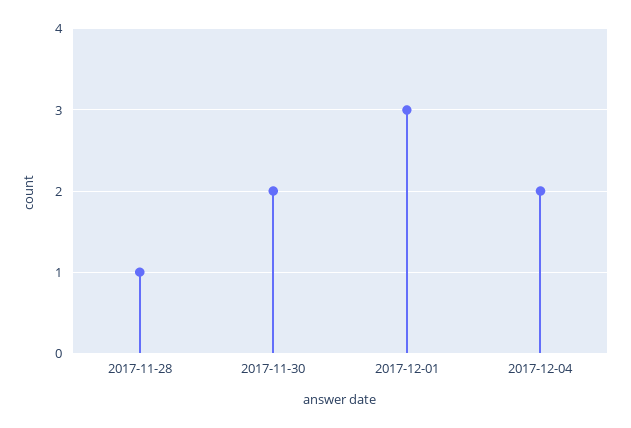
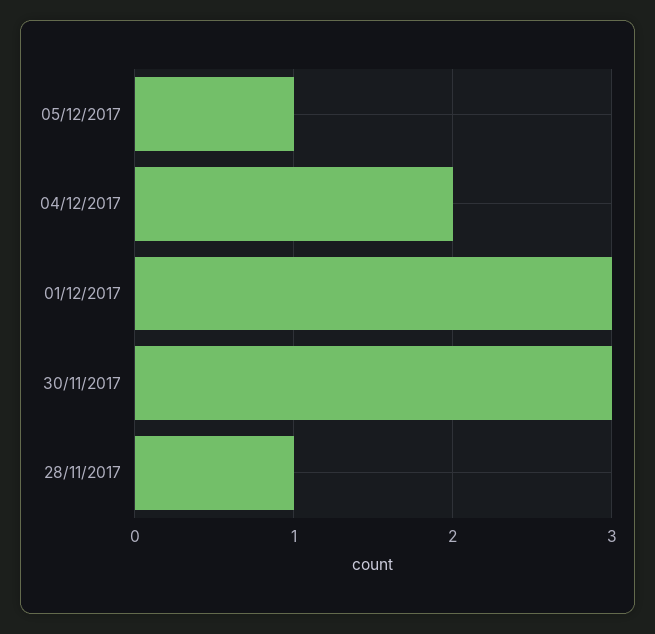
2017-11-30: 2 -> 3
05/12/2017: none -> 1

